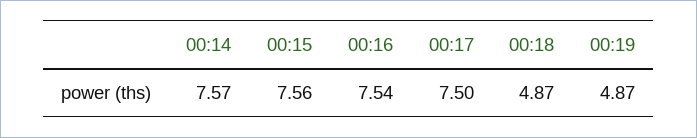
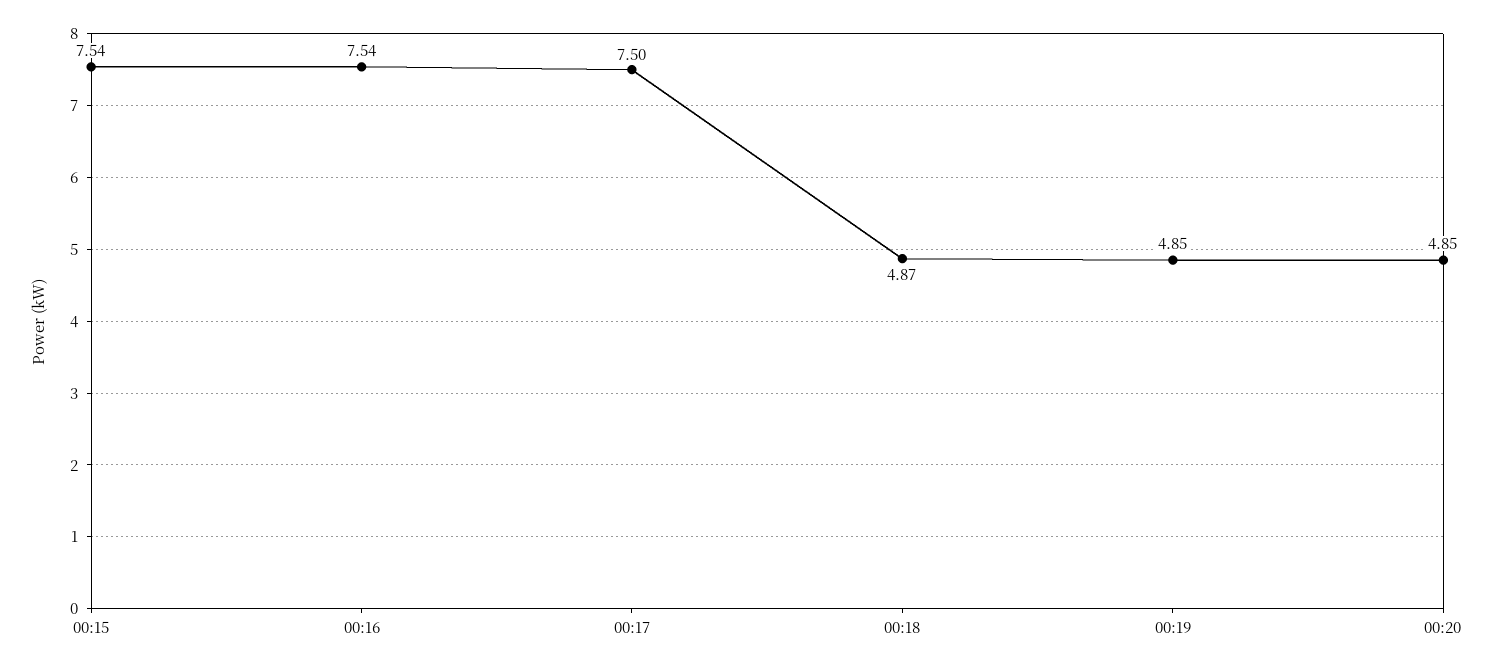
00:14: 7.57 -> none
00:15: 7.56 -> 7.54
00:19: 4.87 -> 4.85
00:20: none -> 4.85

